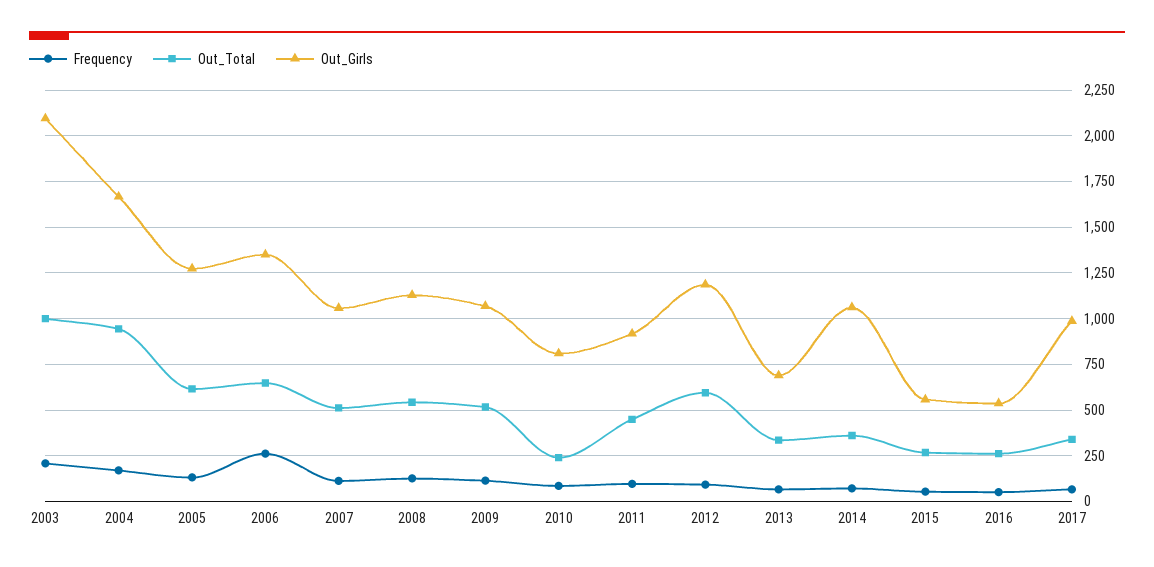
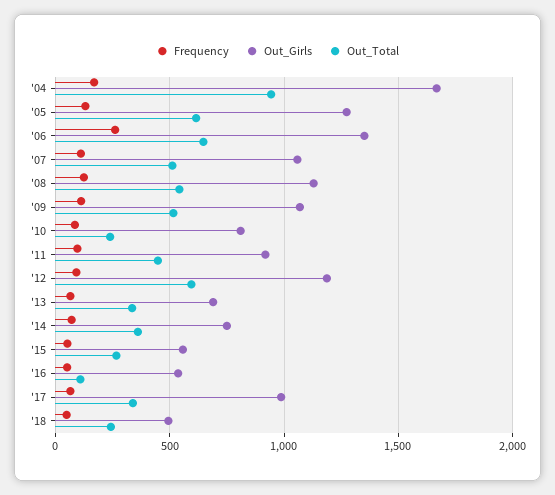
Frequency, 2003: 200 -> none
Out_Total, 2003: 1000 -> none
Out_Girls, 2003: 2100 -> none
Out_Girls, 2014: 1050 -> 750
Out_Total, 2016: 250 -> 100
Frequency, '18: none -> 50
Out_Girls, '18: none -> 500
Out_Total, '18: none -> 250

